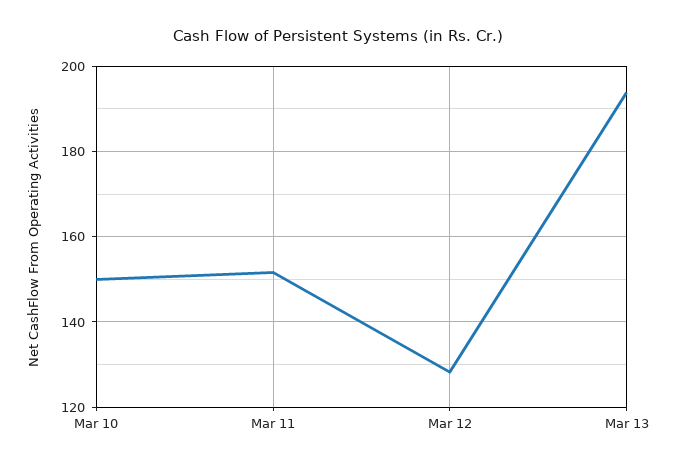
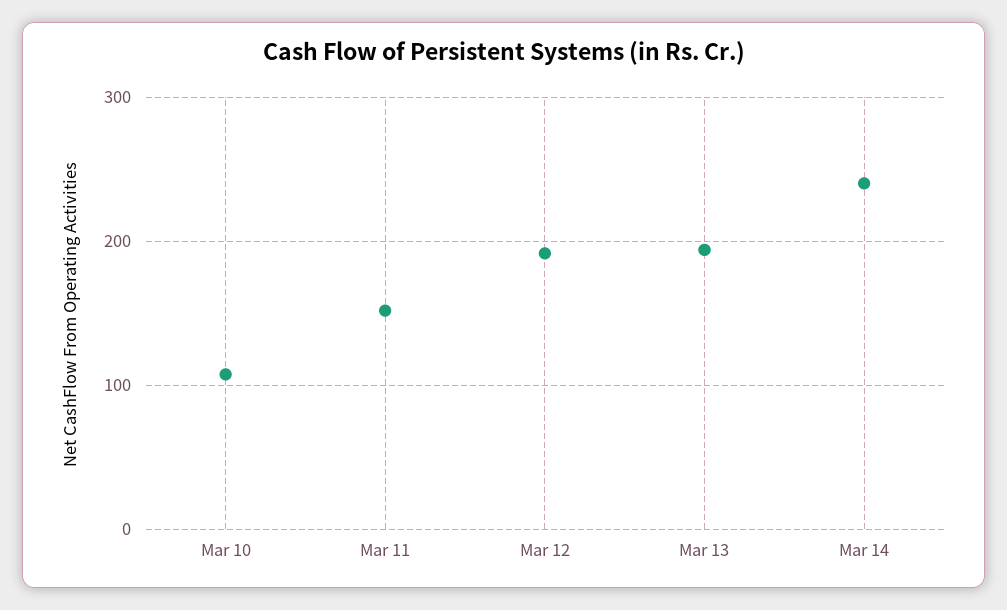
Mar 10: 150 -> 110
Mar 12: 128 -> 190
Mar 14: none -> 240

